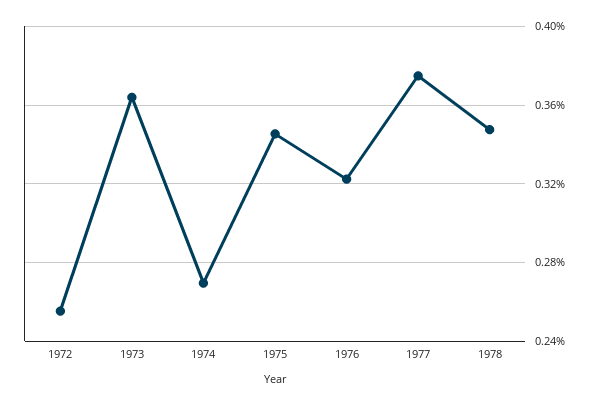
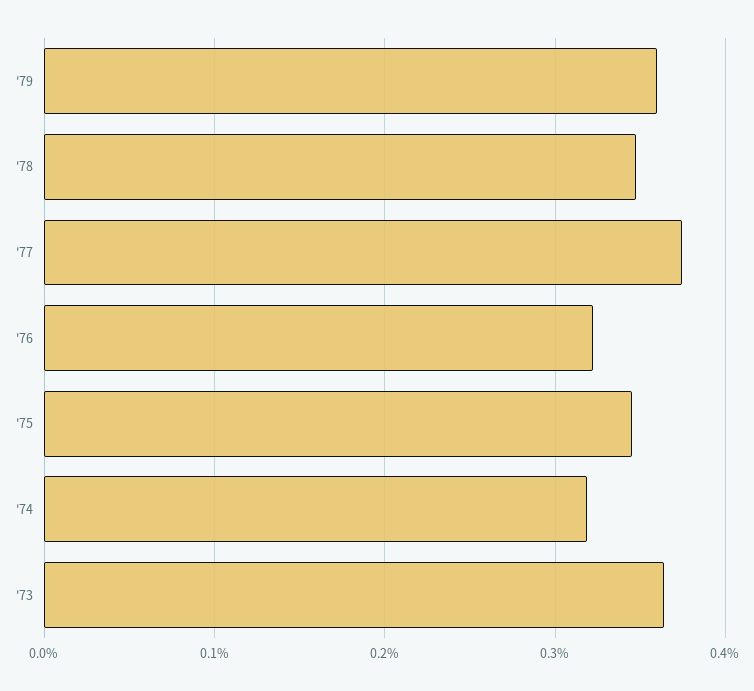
1972: 0.255 -> none
1974: 0.27 -> 0.32
'79: none -> 0.36

